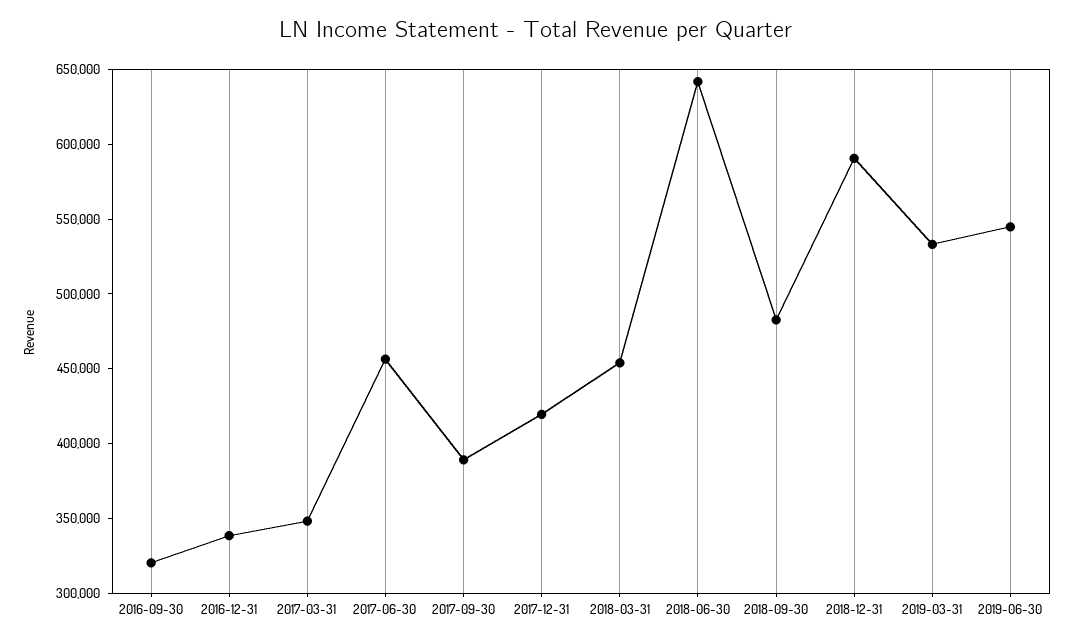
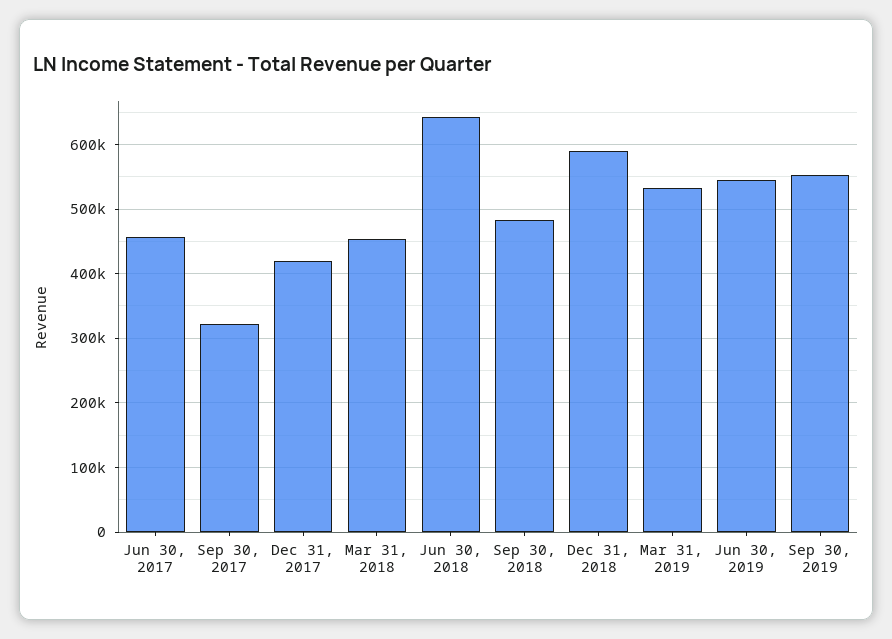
2016-09-30: 320000 -> none
2016-12-31: 340000 -> none
2017-03-31: 350000 -> none
2017-09-30: 390000 -> 320000
Sep 30, 2019: none -> 550000

